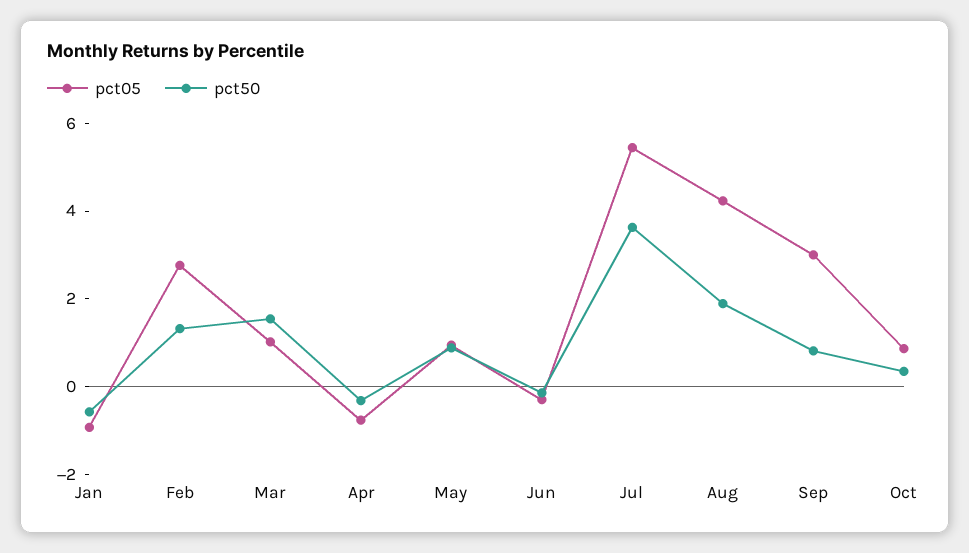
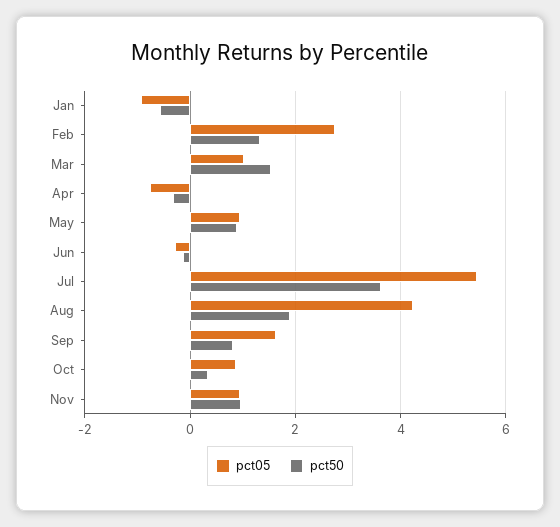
pct05, Sep: 3 -> 1.6
pct05, Nov: none -> 1
pct50, Nov: none -> 1

